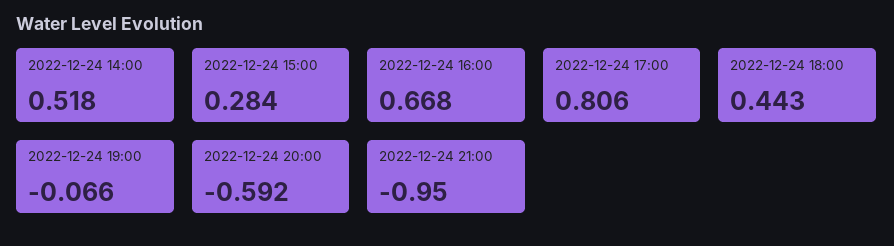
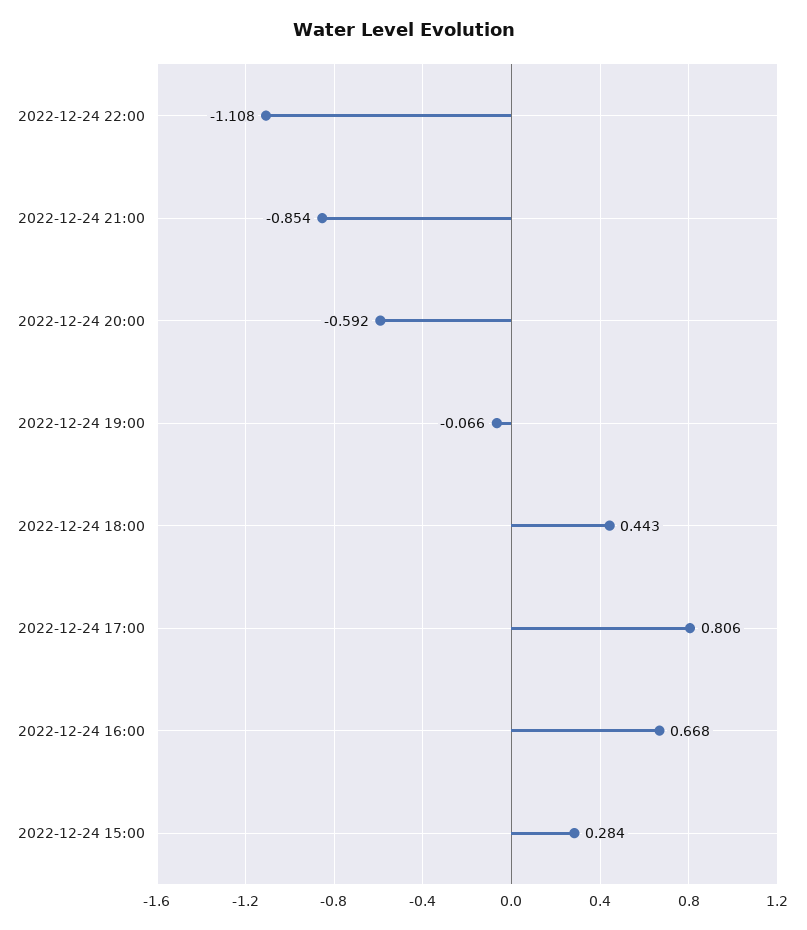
2022-12-24 14:00: 0.518 -> none
2022-12-24 21:00: -0.95 -> -0.854
2022-12-24 22:00: none -> -1.108

